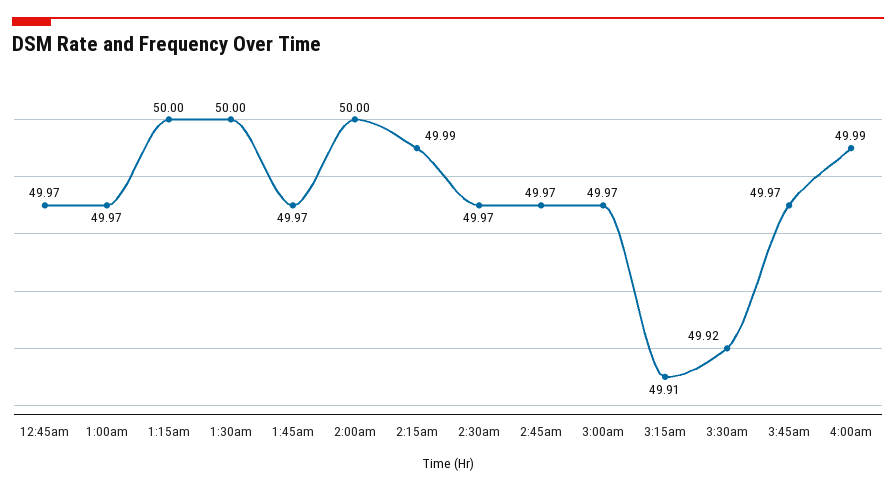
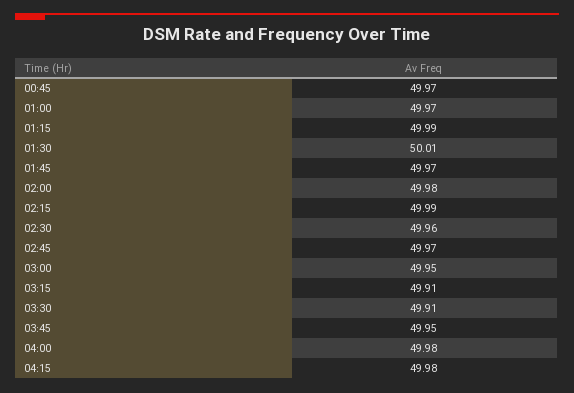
1:15am: 50 -> 49.99
1:30am: 50 -> 50.01
2:00am: 50 -> 49.98
2:30am: 49.97 -> 49.96
3:00am: 49.97 -> 49.95
3:30am: 49.92 -> 49.91
3:45am: 49.97 -> 49.95
4:00am: 49.99 -> 49.98
04:15: none -> 49.98

